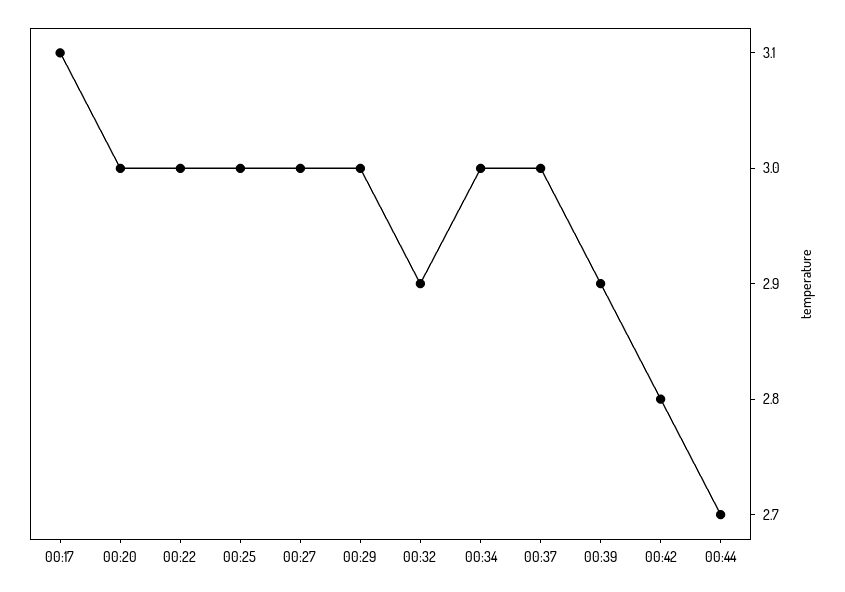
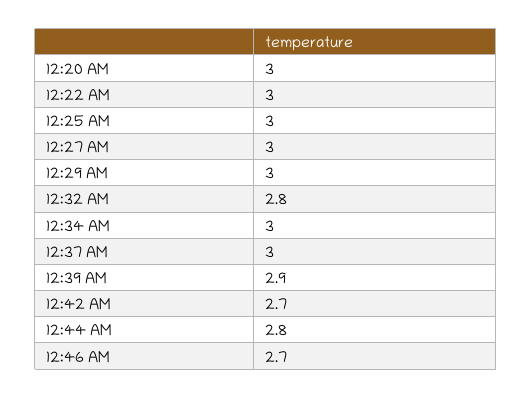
00:17: 3.1 -> none
00:32: 2.9 -> 2.8
00:42: 2.8 -> 2.7
00:44: 2.7 -> 2.8
12:46 AM: none -> 2.7

